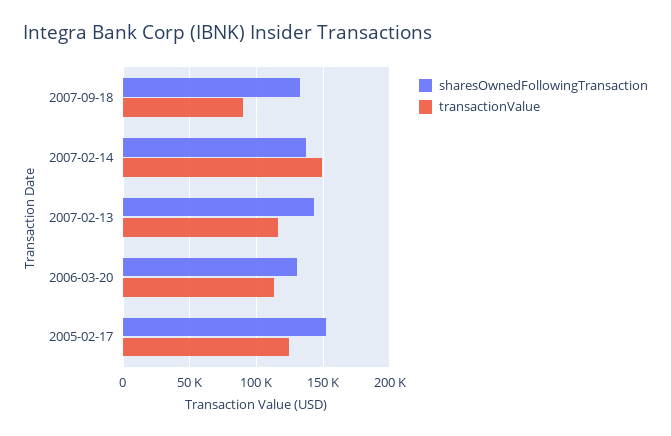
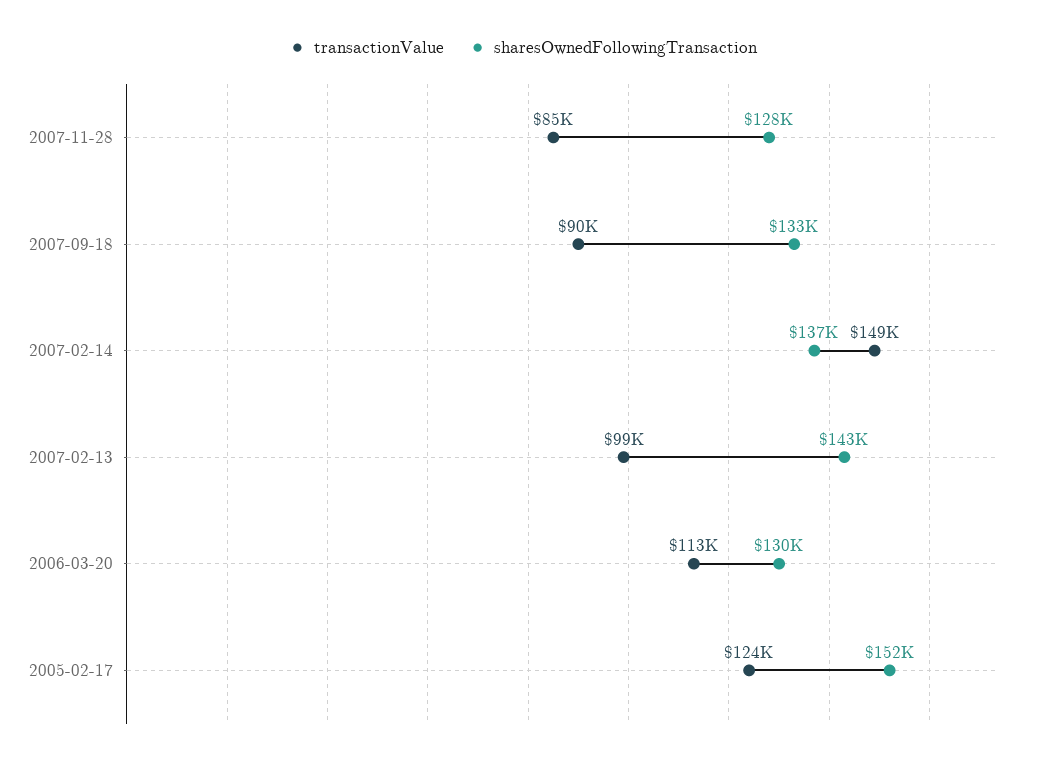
transactionValue, 2007-02-13: 115000 -> 99000
transactionValue, 2007-11-28: none -> 85000
sharesOwnedFollowingTransaction, 2007-11-28: none -> 128000

